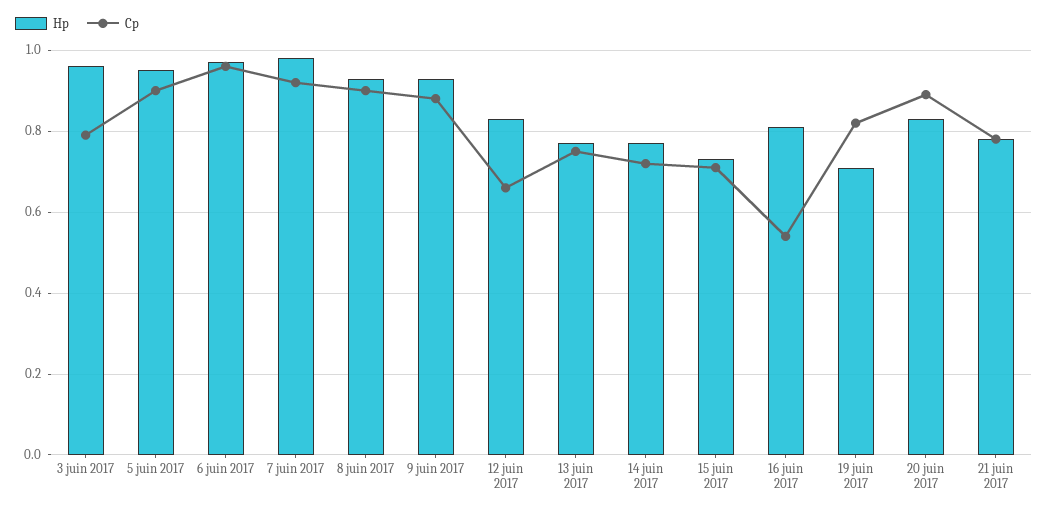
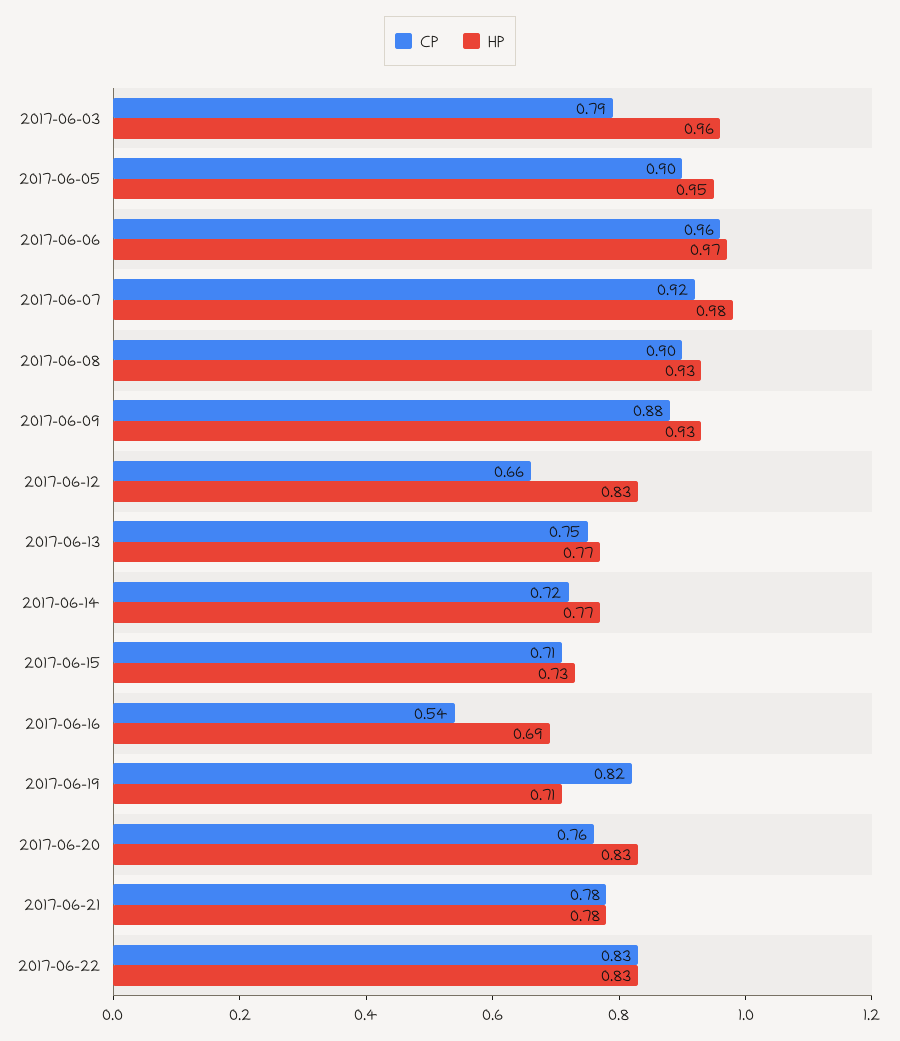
Hp, 16 juin 2017: 0.8 -> 0.69
Cp, 20 juin 2017: 0.9 -> 0.76
Cp, 2017-06-22: none -> 0.83
Hp, 2017-06-22: none -> 0.83

